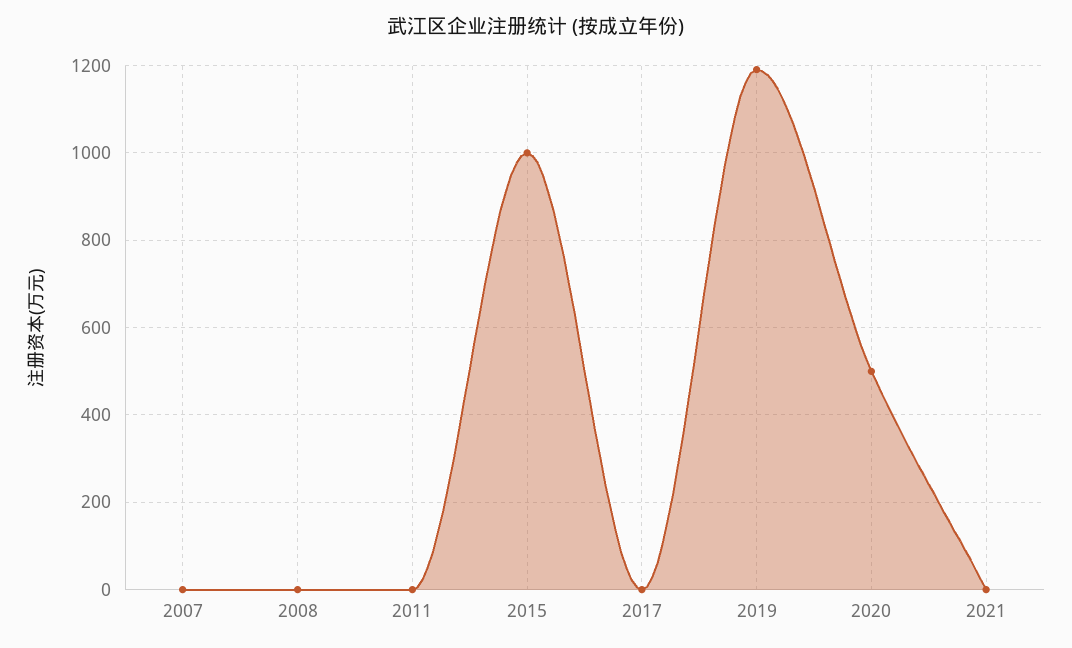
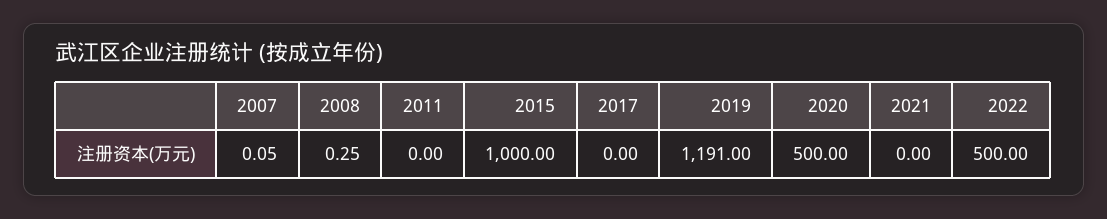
2022: none -> 500

